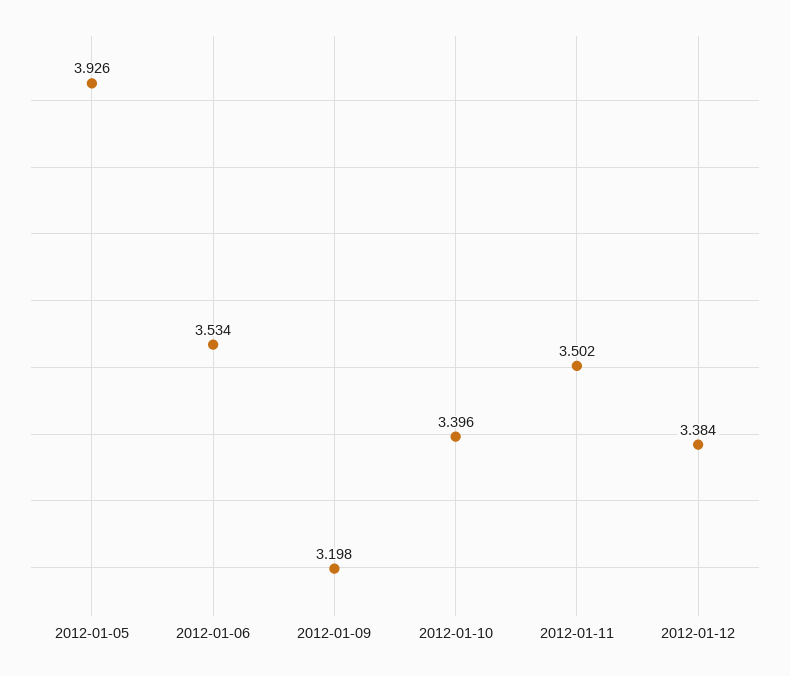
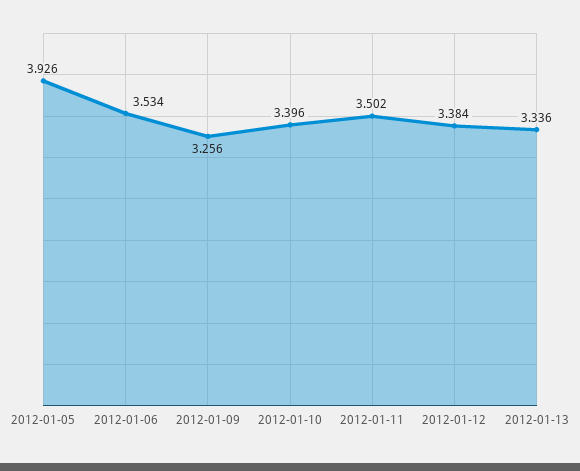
2012-01-09: 3.198 -> 3.256
2012-01-13: none -> 3.336

